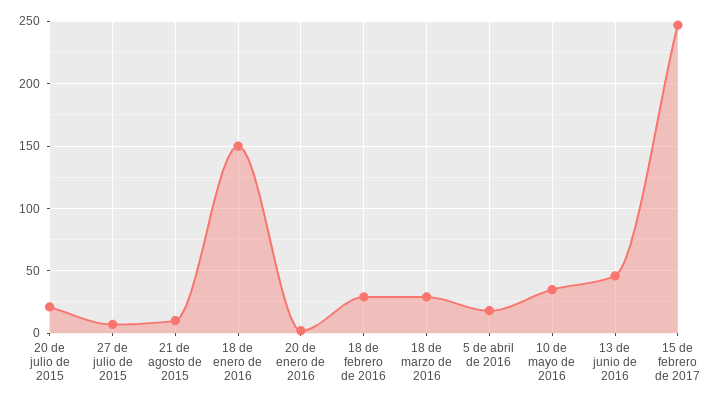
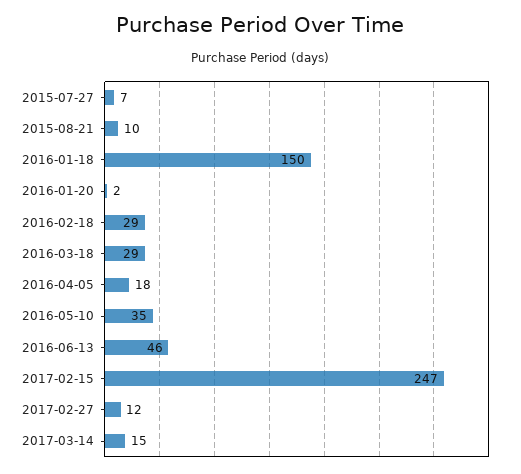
20 de julio de 2015: 20 -> none
2017-02-27: none -> 12
2017-03-14: none -> 15

